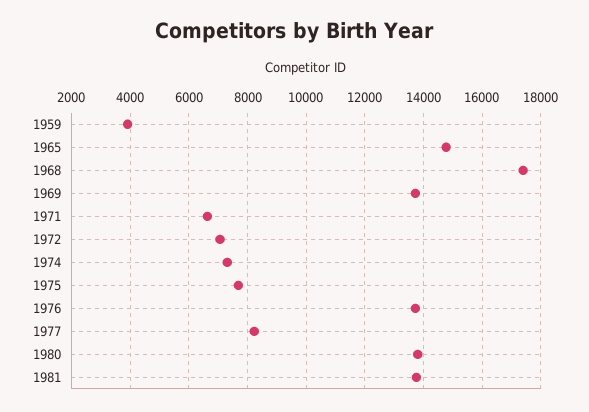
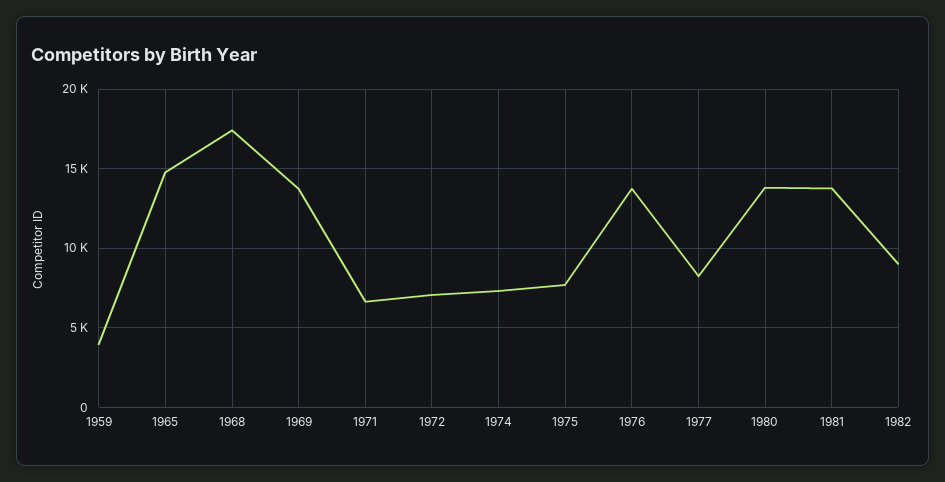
1982: none -> 9000

